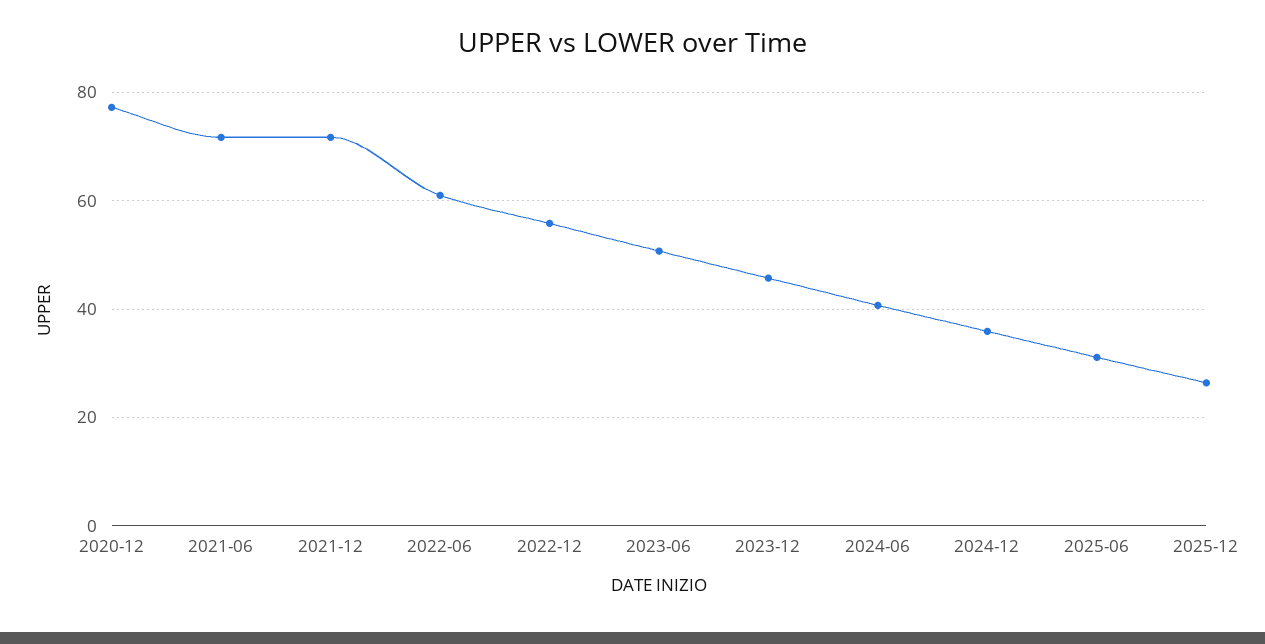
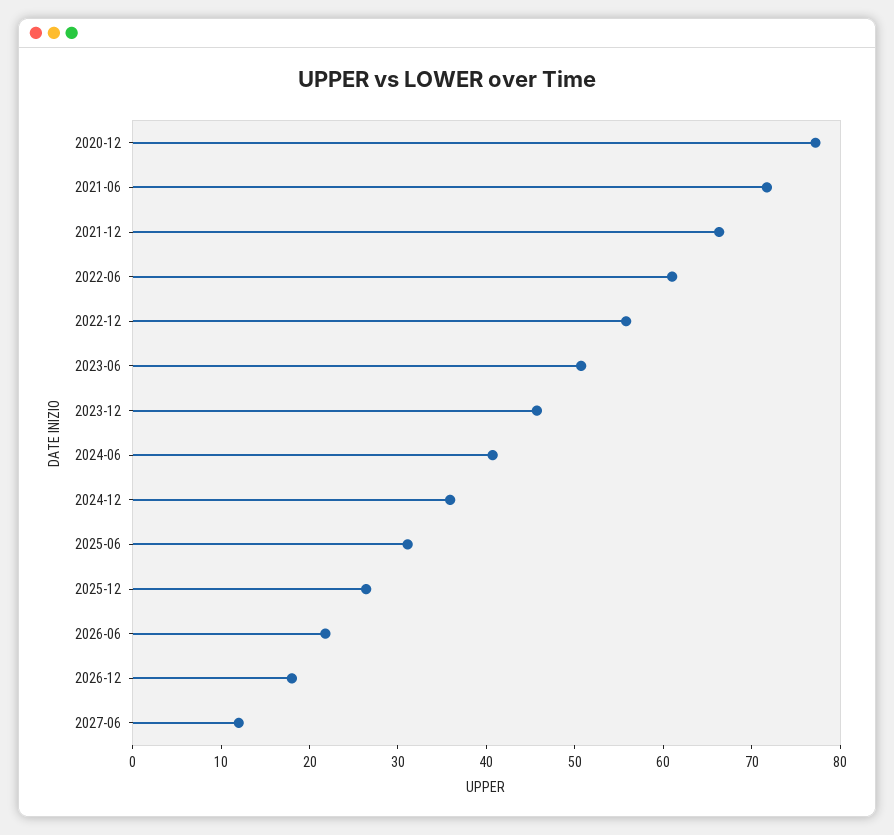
2021-12: 72 -> 66
2026-06: none -> 22
2026-12: none -> 18
2027-06: none -> 12

